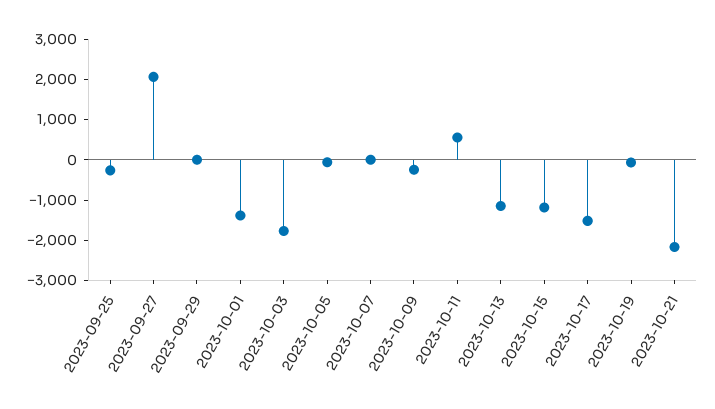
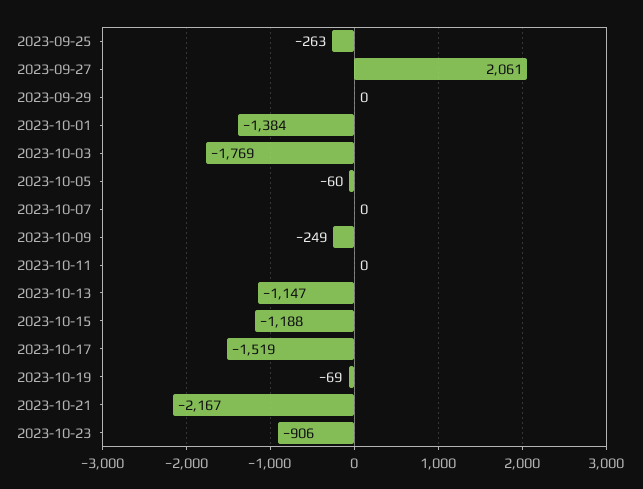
2023-10-11: 600 -> 0
2023-10-23: none -> -906

